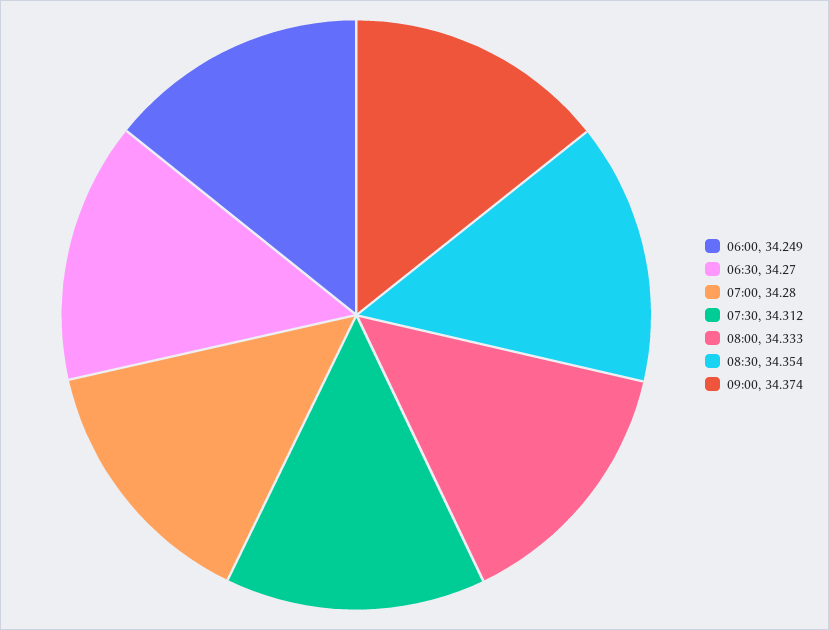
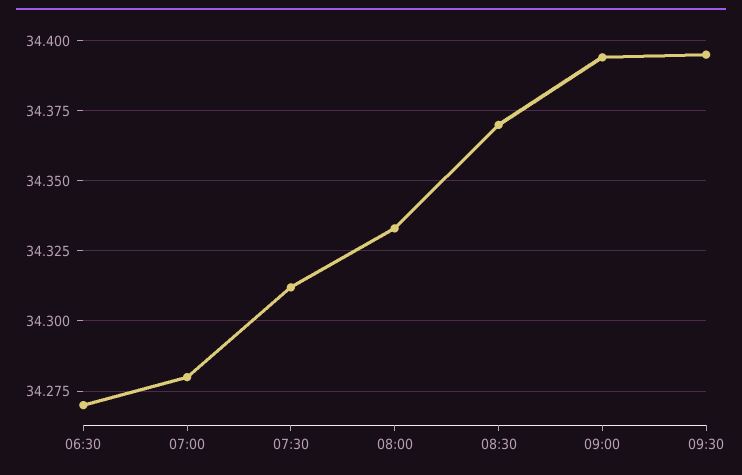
06:00: 34.249 -> none
08:30: 34.354 -> 34.37
09:00: 34.374 -> 34.395
09:30: none -> 34.395

